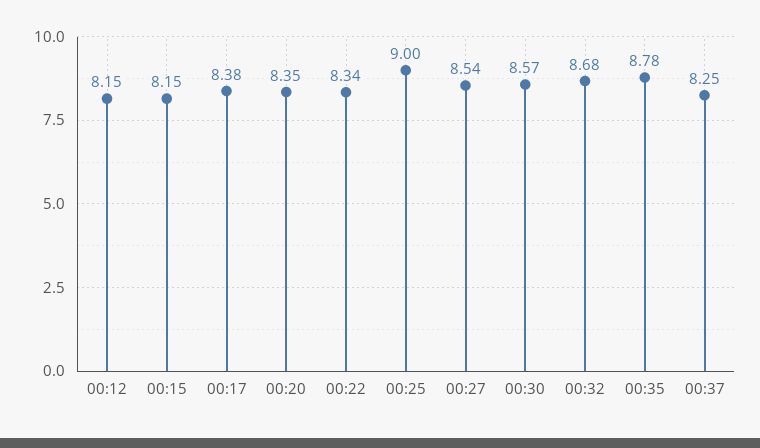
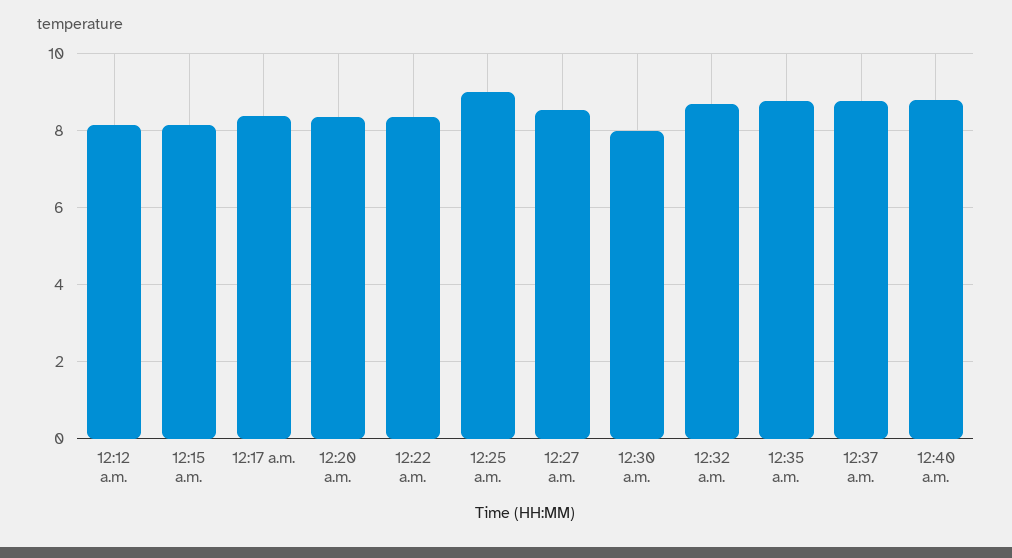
00:30: 8.57 -> 8
00:37: 8.25 -> 8.8
12:40 a.m.: none -> 8.8

